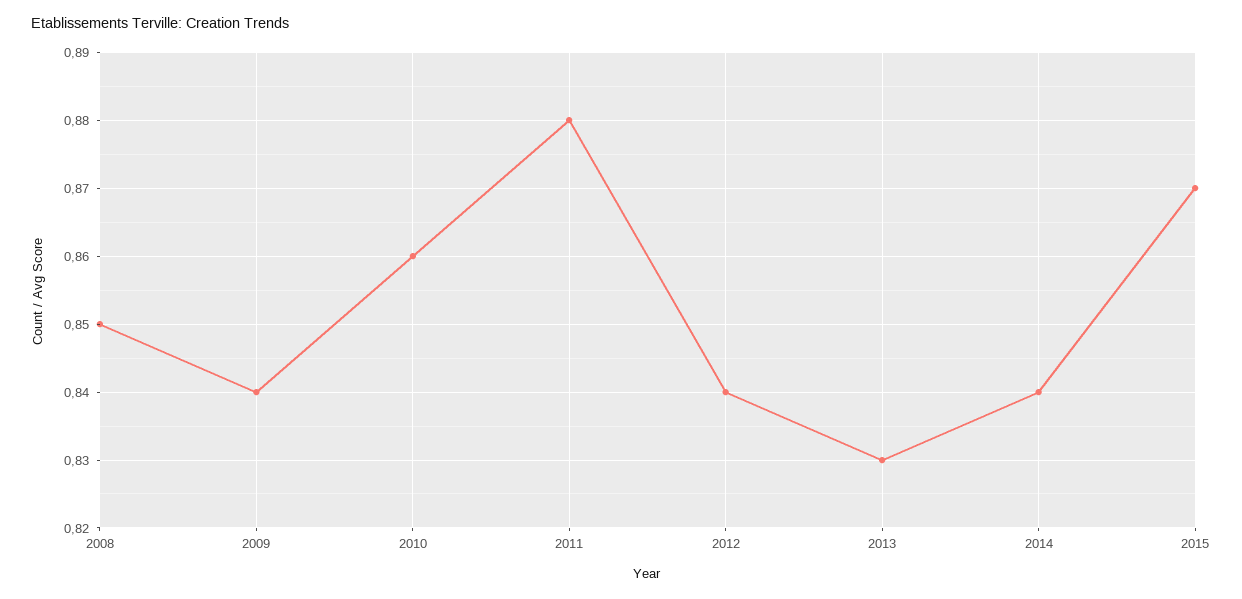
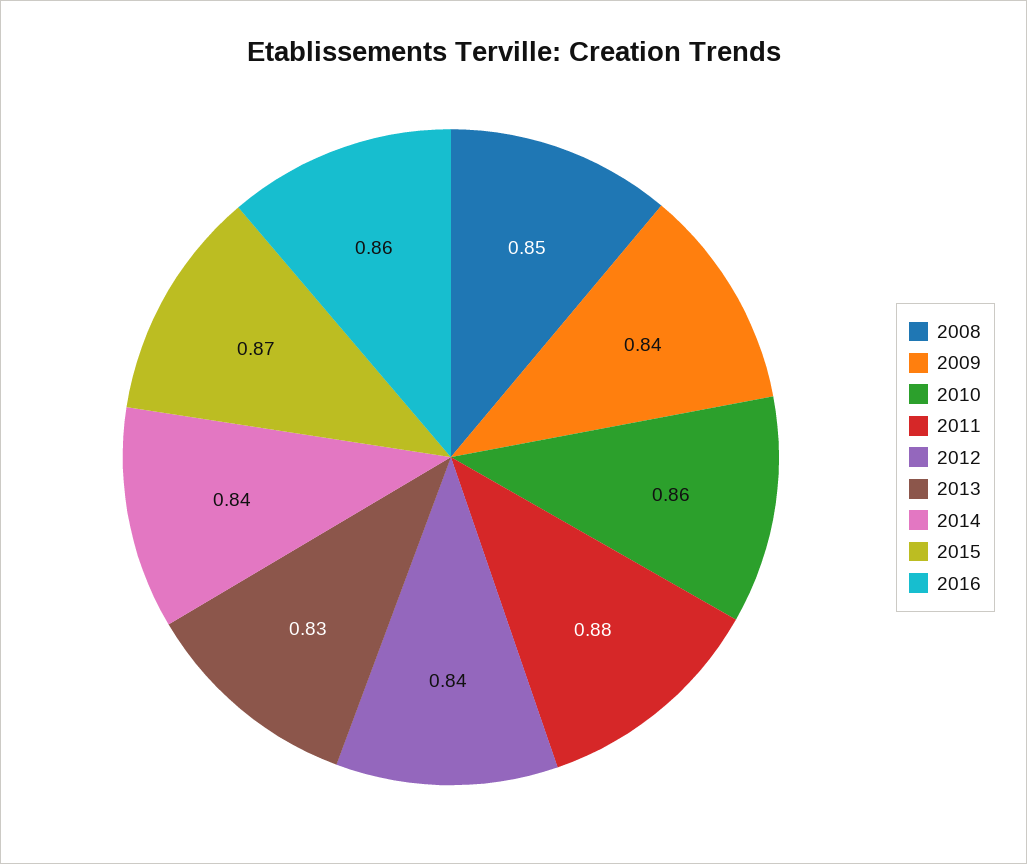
2016: none -> 0.86

